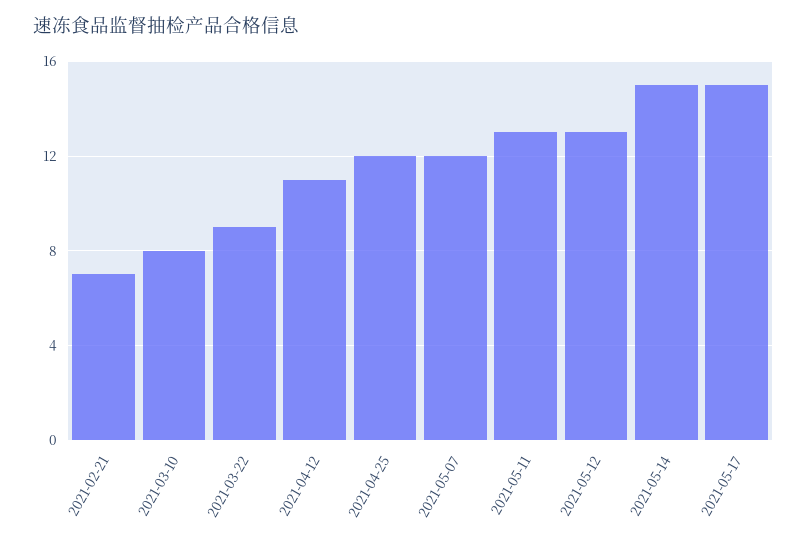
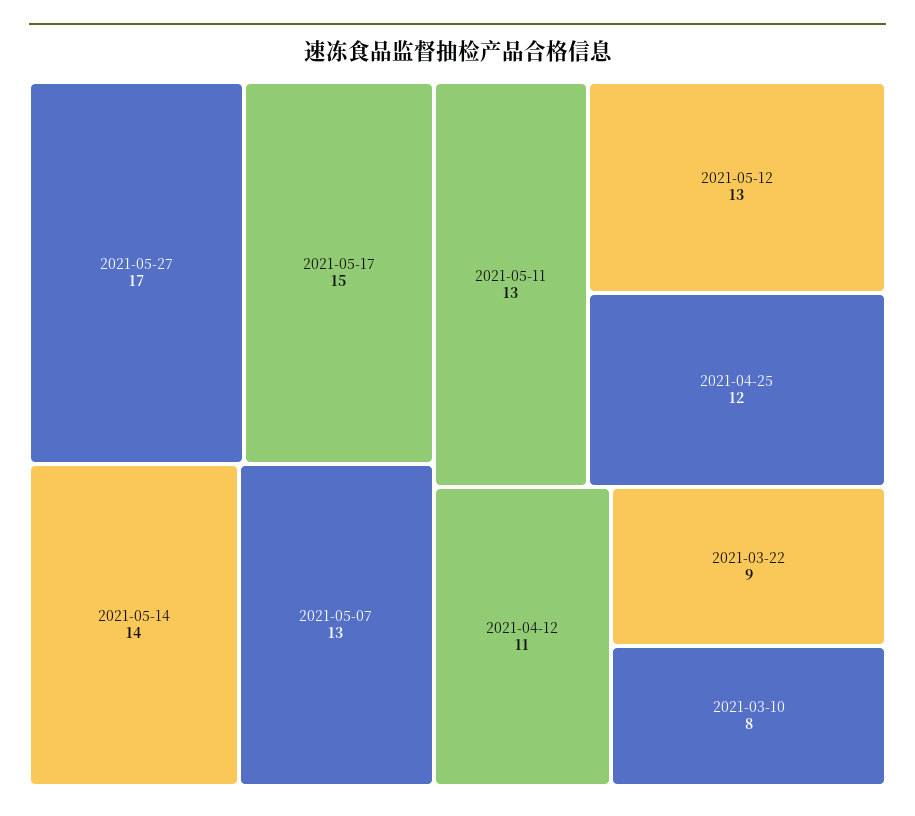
2021-02-21: 7 -> none
2021-05-07: 12 -> 13
2021-05-14: 15 -> 14
2021-05-27: none -> 17

